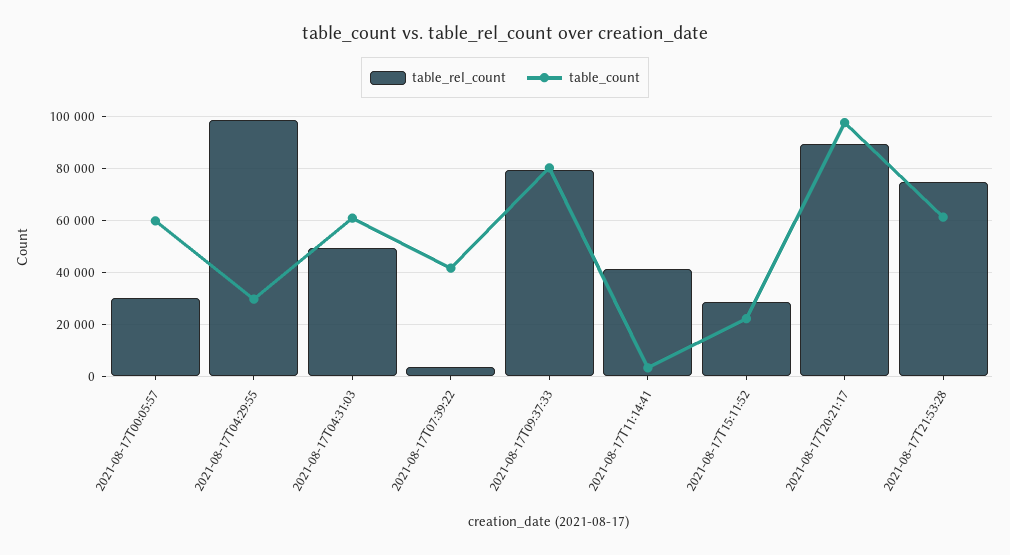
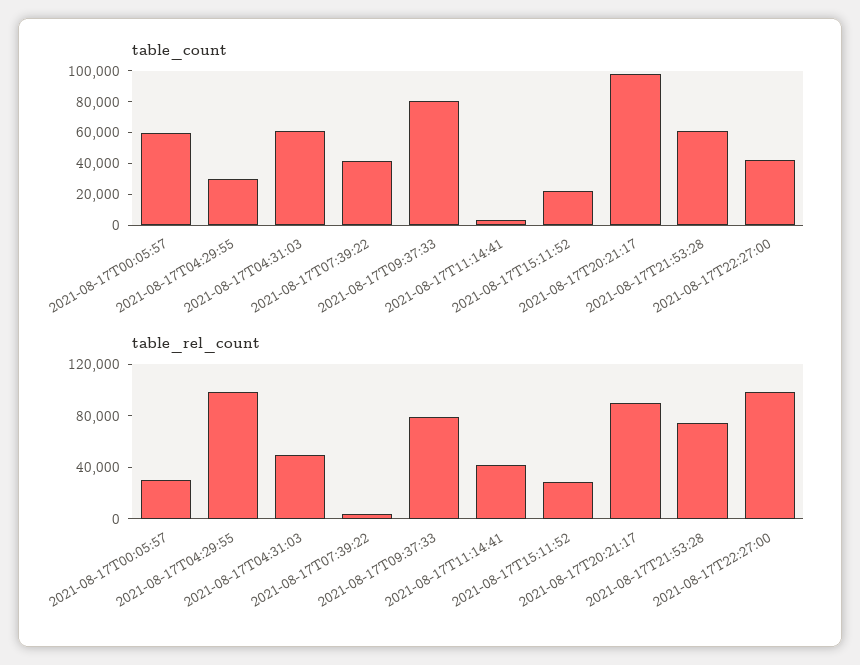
table_count, 2021-08-17T22:27:00: none -> 40000
table_rel_count, 2021-08-17T22:27:00: none -> 100000

